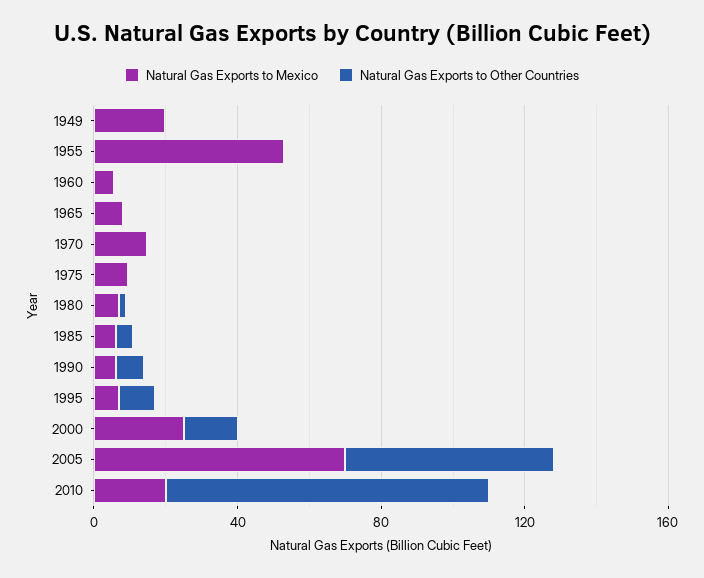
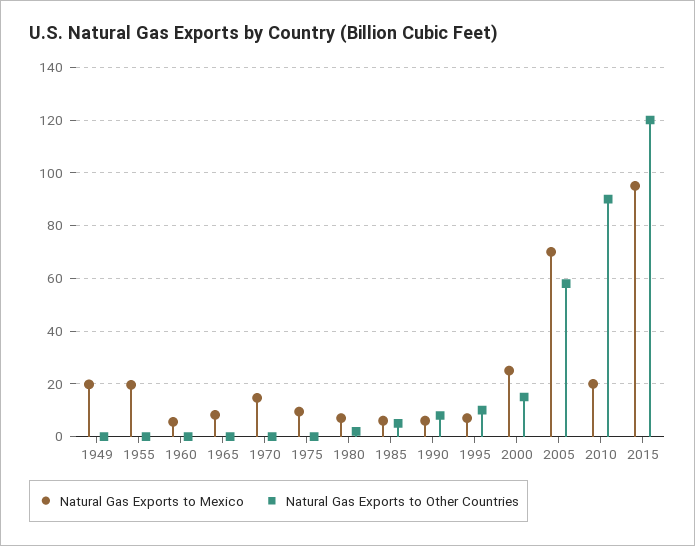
Natural Gas Exports to Mexico, 1955: 50 -> 20
Natural Gas Exports to Mexico, 2015: none -> 95
Natural Gas Exports to Other Countries, 2015: none -> 120

